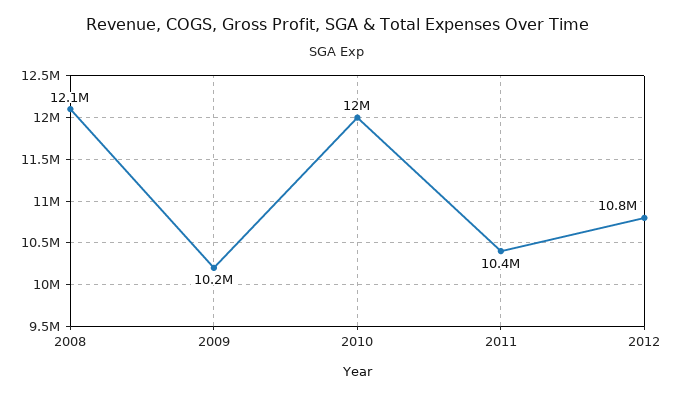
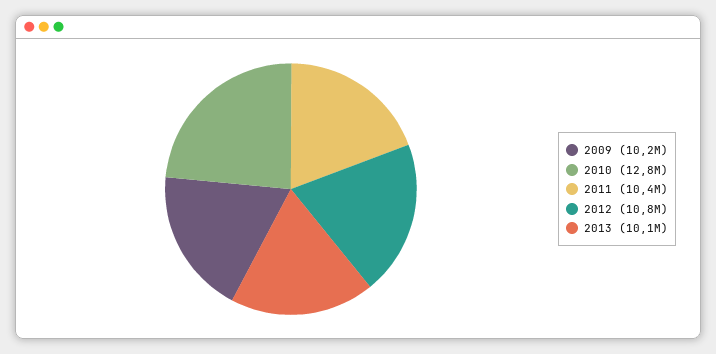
2008: 12100000 -> none
2010: 12000000 -> 12800000
2013: none -> 10100000

